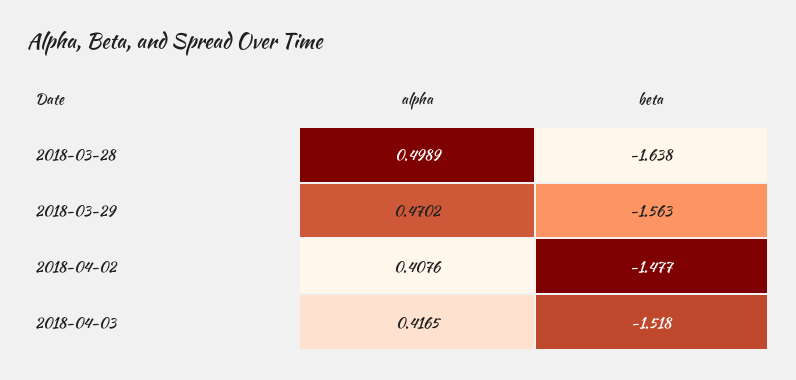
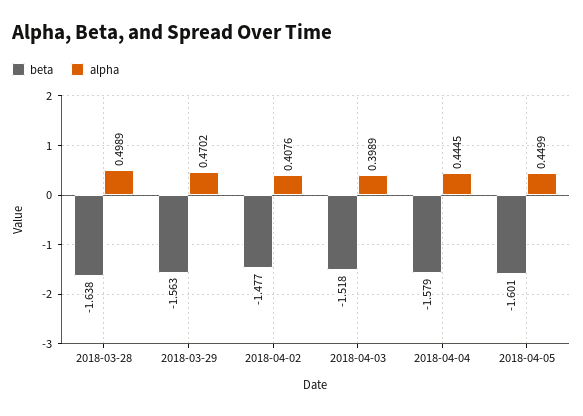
alpha, 2018-04-03: 0.4165 -> 0.3989
beta, 2018-04-04: none -> -1.579
alpha, 2018-04-04: none -> 0.4445
beta, 2018-04-05: none -> -1.601
alpha, 2018-04-05: none -> 0.4499

